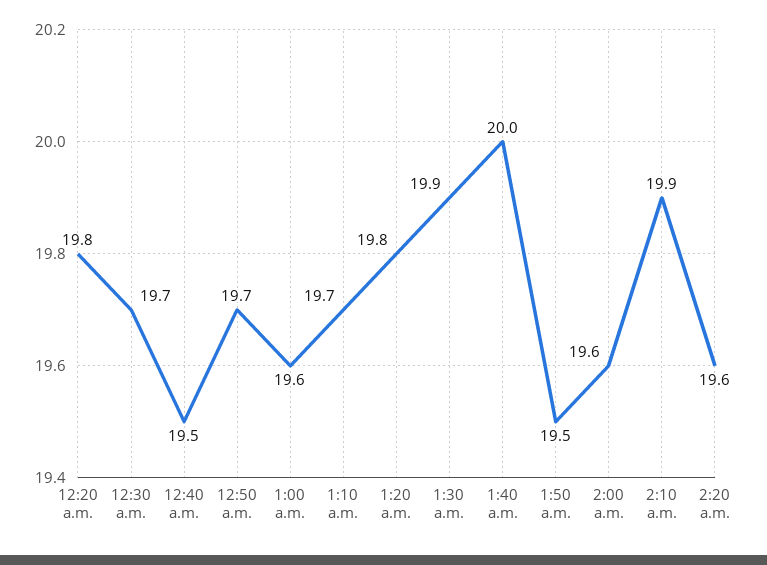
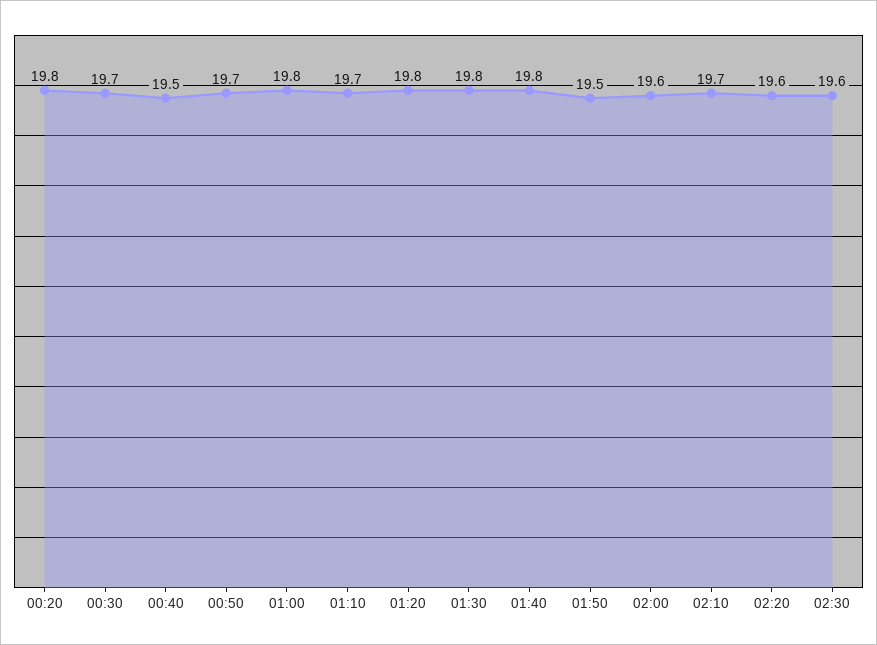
1:00 a.m.: 19.6 -> 19.8
1:30 a.m.: 19.9 -> 19.8
1:40 a.m.: 20 -> 19.8
2:10 a.m.: 19.9 -> 19.7
02:30: none -> 19.6

